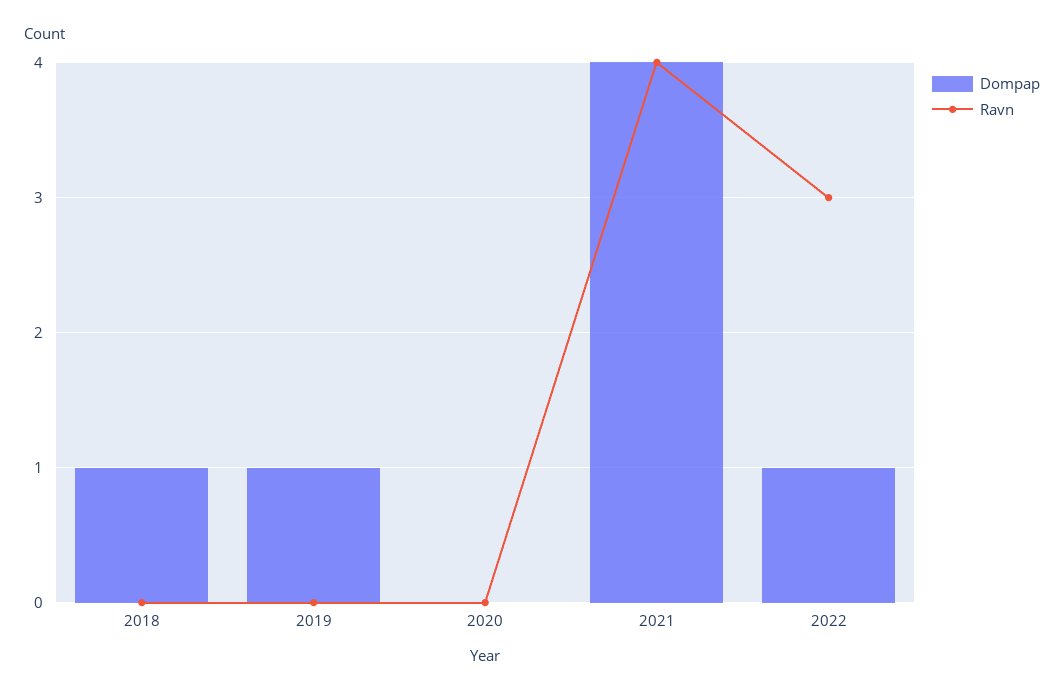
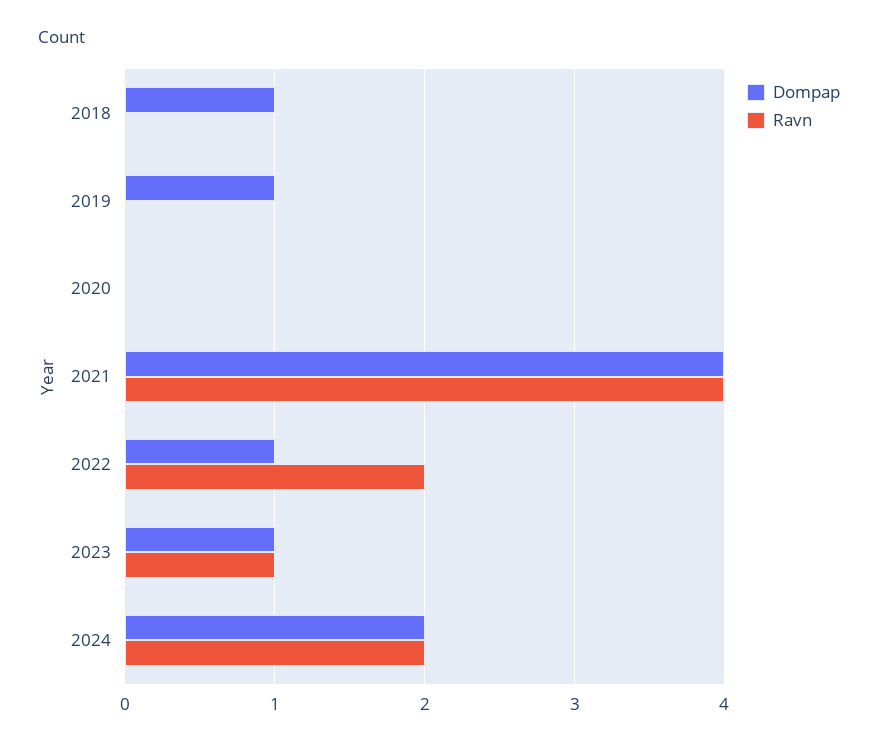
Ravn, 2022: 3 -> 2
Dompap, 2023: none -> 1
Ravn, 2023: none -> 1
Dompap, 2024: none -> 2
Ravn, 2024: none -> 2

